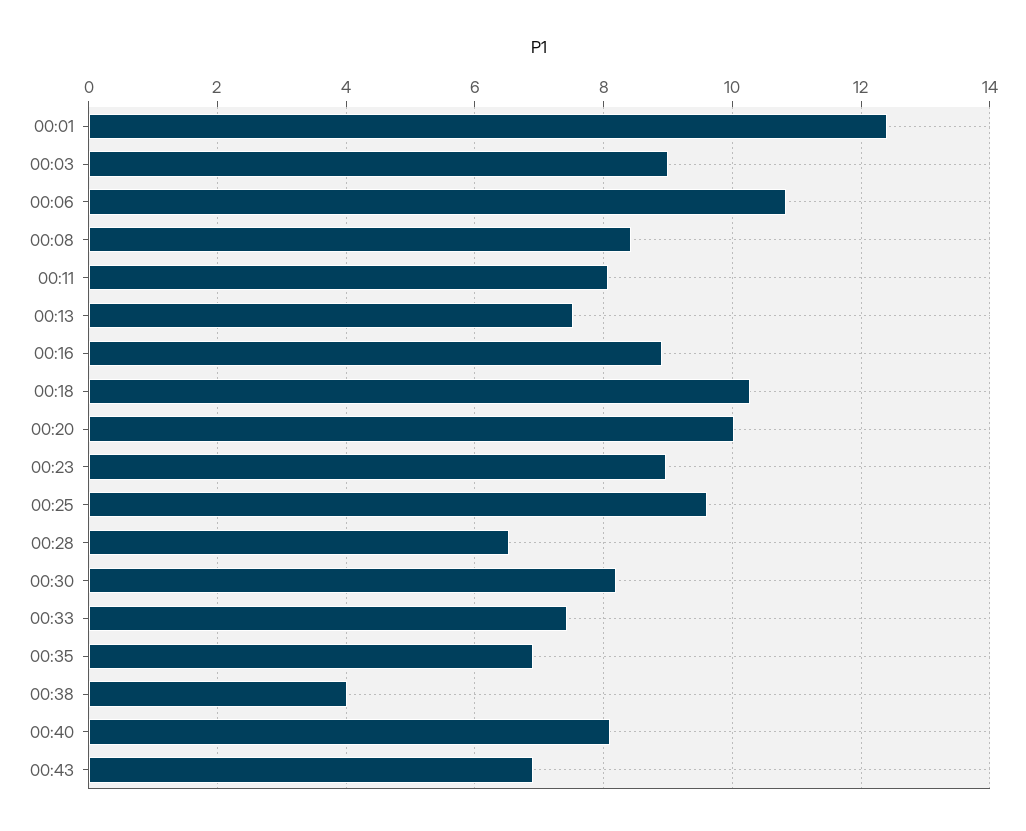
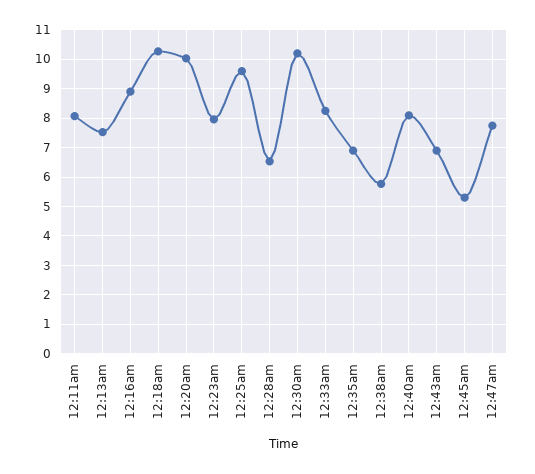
00:01: 12.4 -> none
00:03: 9 -> none
00:06: 10.8 -> none
00:08: 8.4 -> none
00:23: 9 -> 8
00:30: 8.2 -> 10.25
00:33: 7.4 -> 8.25
00:38: 4 -> 5.75
12:45am: none -> 5.25
12:47am: none -> 7.75

